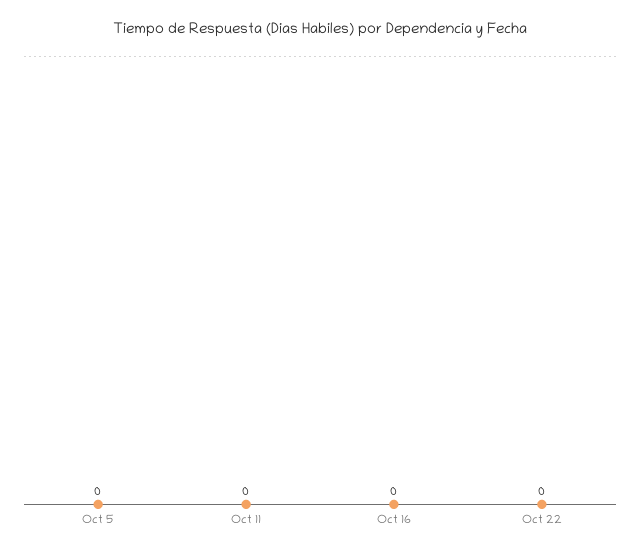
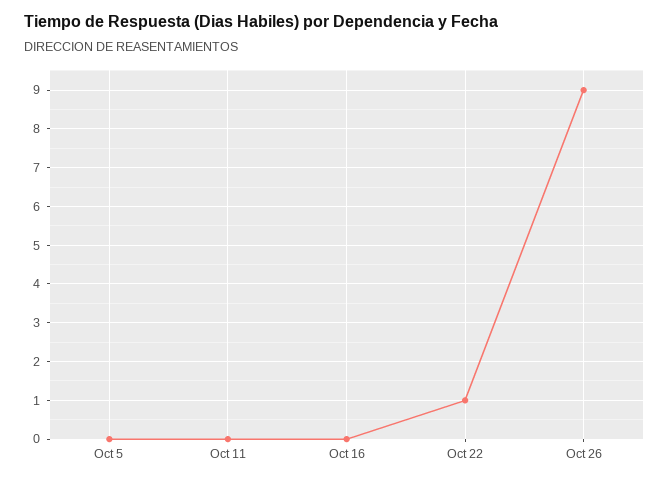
Oct 22: 0 -> 1
Oct 26: none -> 9

